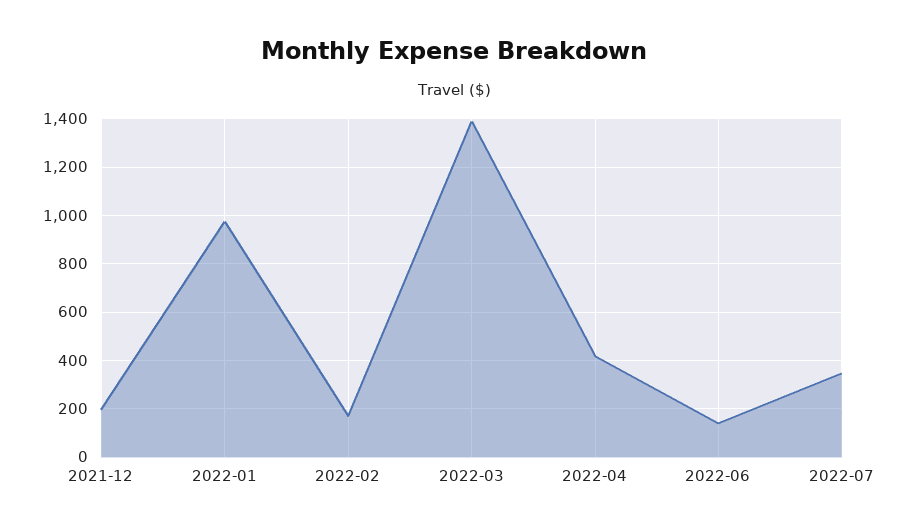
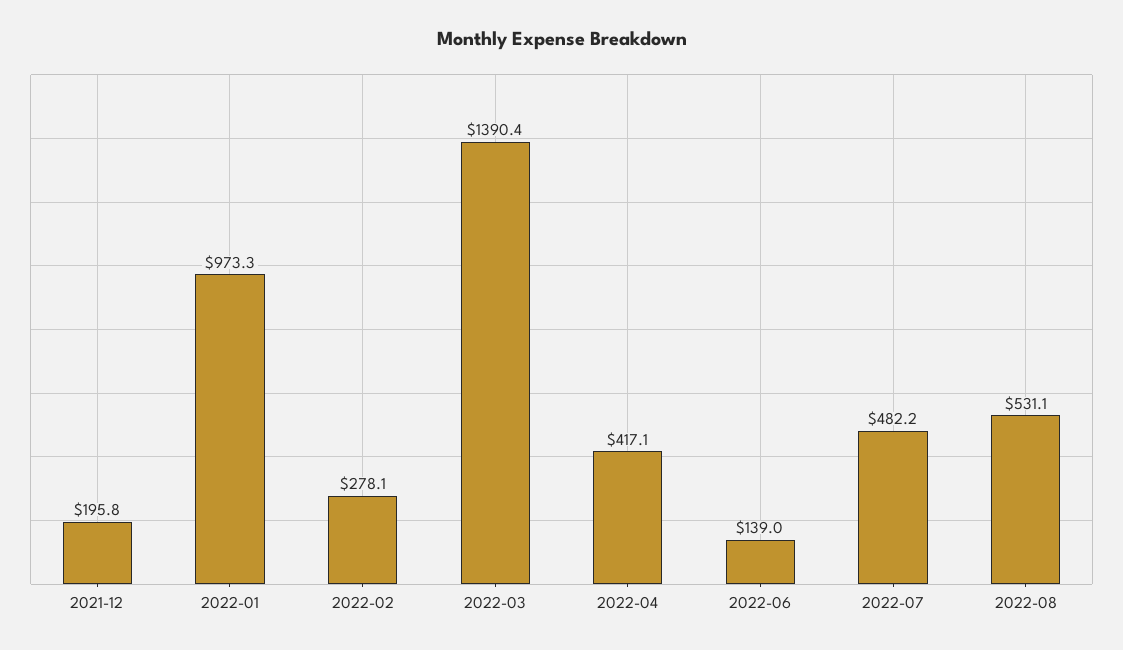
2022-02: 175 -> 278.1
2022-07: 350 -> 482.2
2022-08: none -> 531.1

